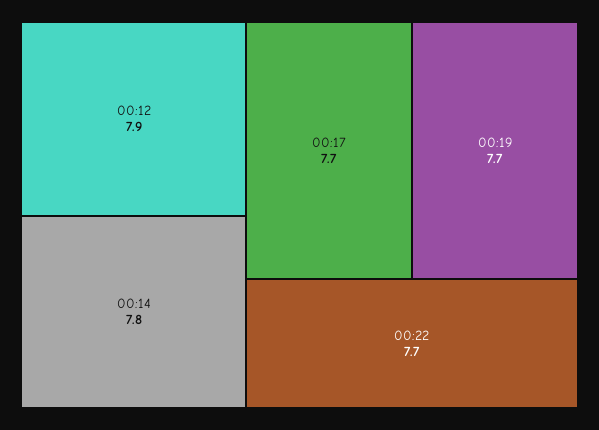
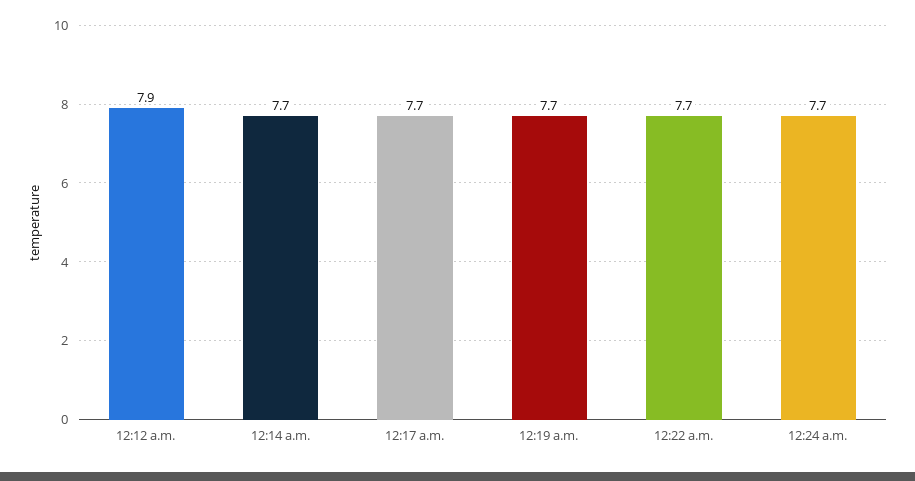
00:14: 7.8 -> 7.7
12:24 a.m.: none -> 7.7

